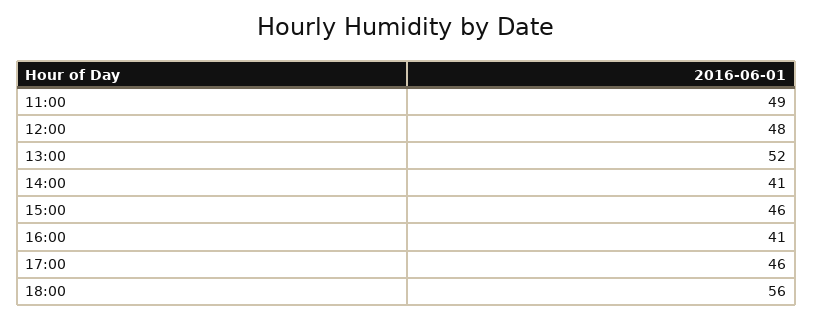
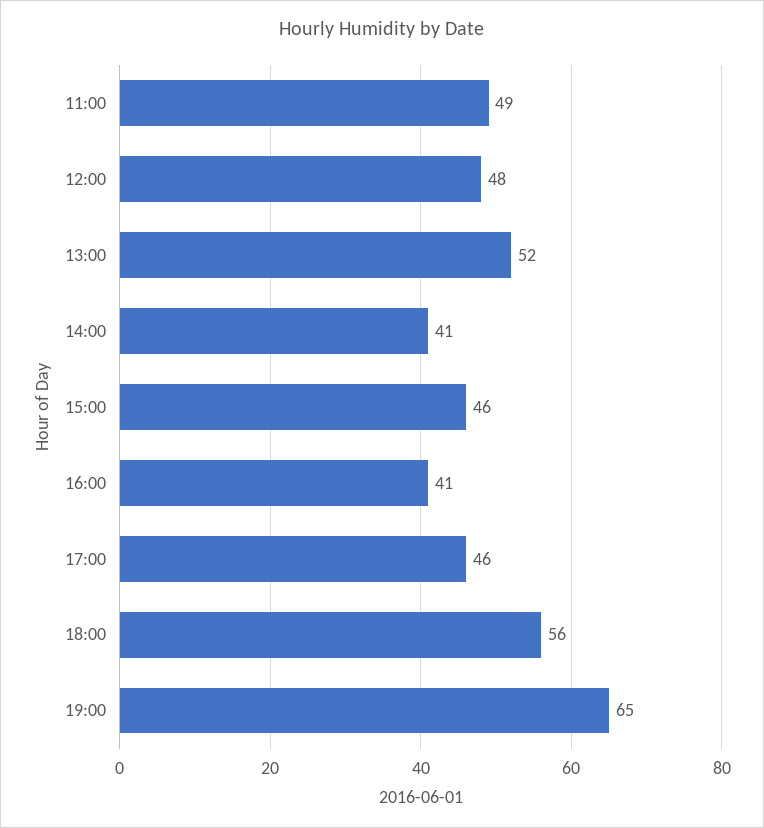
19:00: none -> 65

